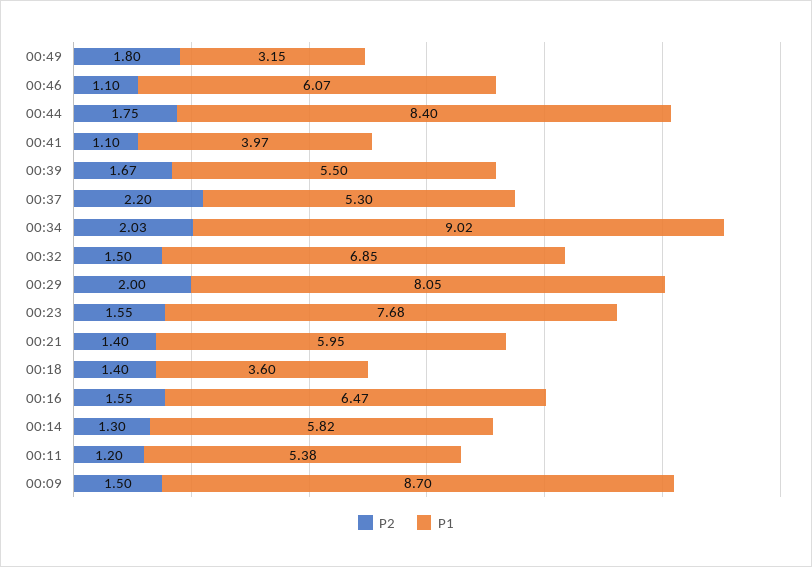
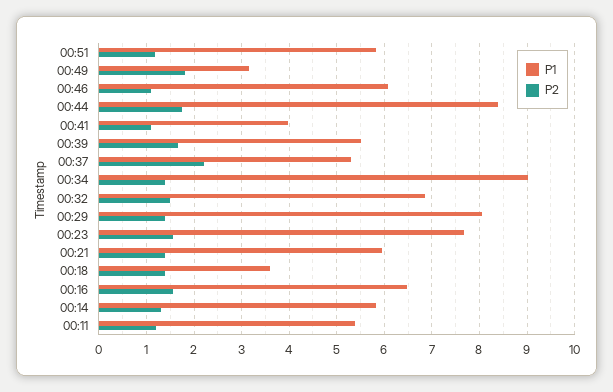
P2, 00:34: 2.03 -> 1.4
P2, 00:29: 2 -> 1.4
P2, 00:09: 1.5 -> none
P1, 00:09: 8.7 -> none
P1, 00:51: none -> 5.8
P2, 00:51: none -> 1.2

